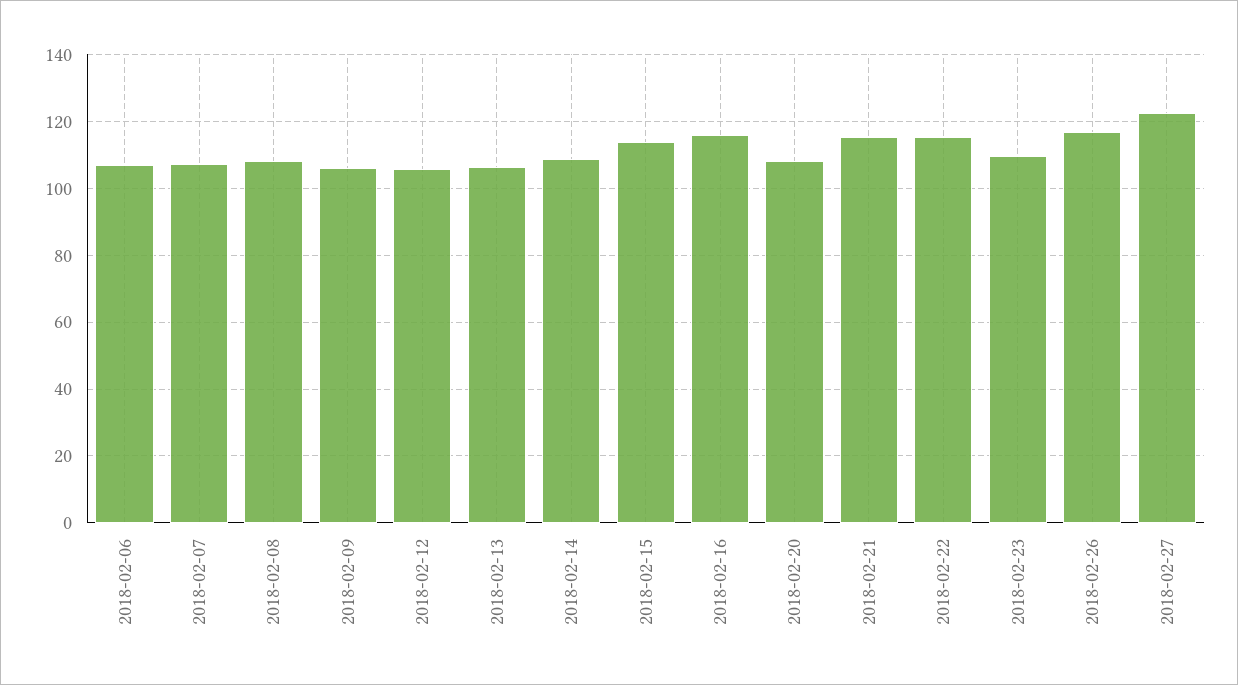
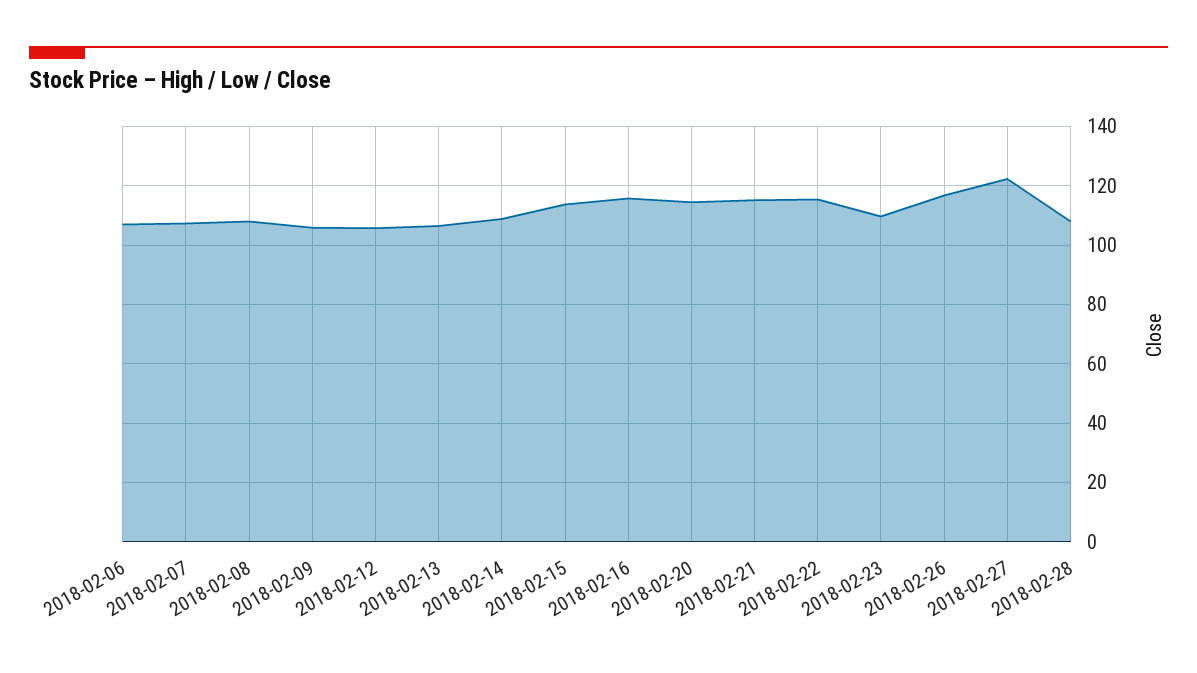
2018-02-20: 108 -> 115
2018-02-28: none -> 107.5

